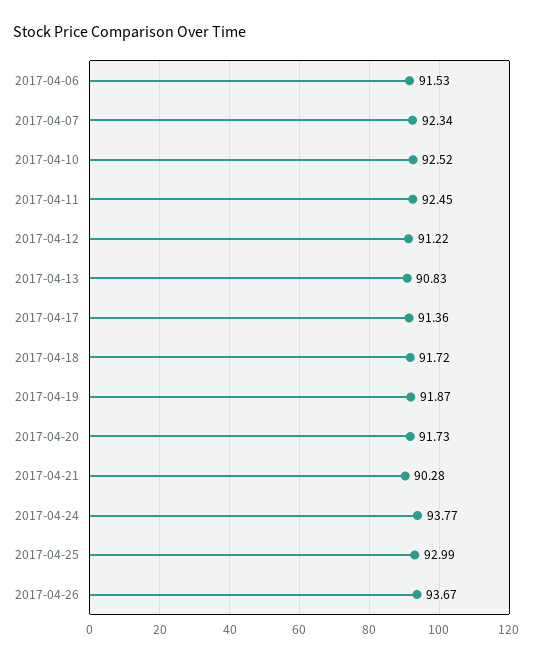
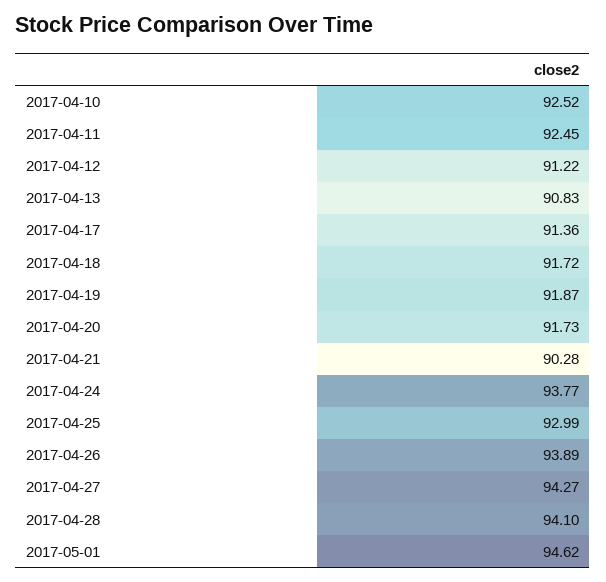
2017-04-06: 91.53 -> none
2017-04-07: 92.34 -> none
2017-04-26: 93.67 -> 93.89
2017-04-27: none -> 94.27
2017-04-28: none -> 94.1
2017-05-01: none -> 94.62

